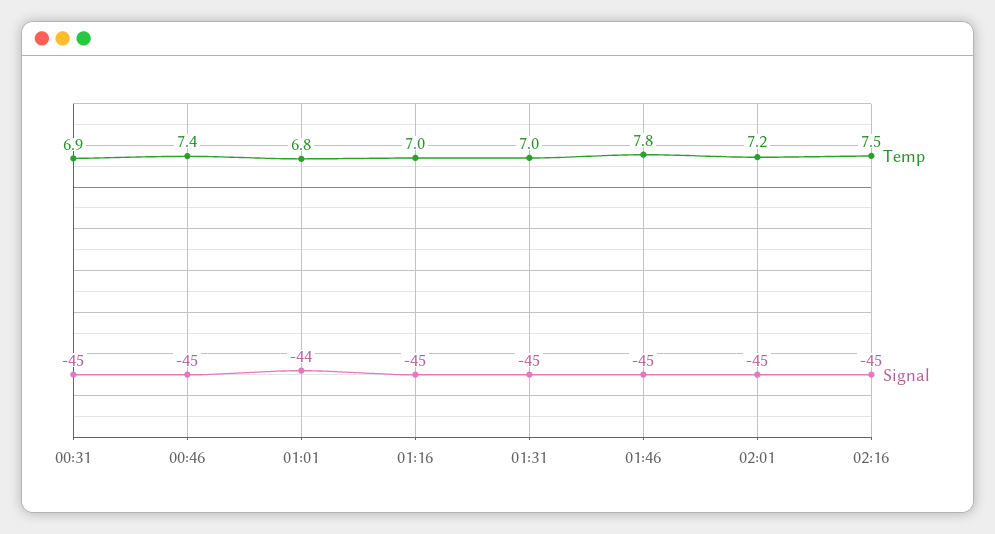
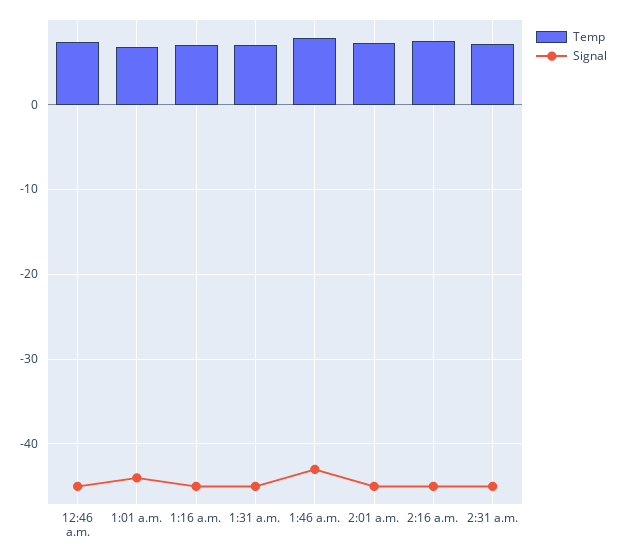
Temp, 00:31: 6.9 -> none
Signal, 00:31: -45 -> none
Signal, 01:46: -45 -> -43
Temp, 2:31 a.m.: none -> 7
Signal, 2:31 a.m.: none -> -45

